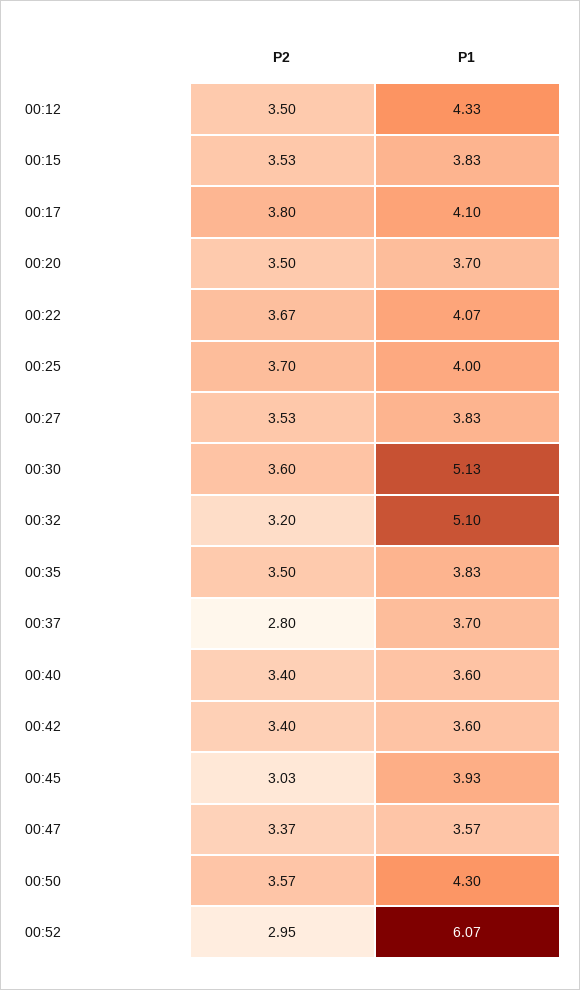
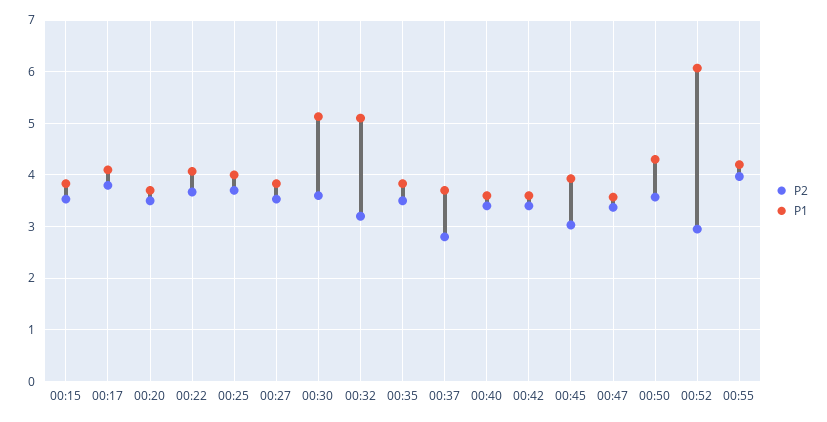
P2, 00:12: 3.5 -> none
P1, 00:12: 4.33 -> none
P2, 00:55: none -> 4
P1, 00:55: none -> 4.2

